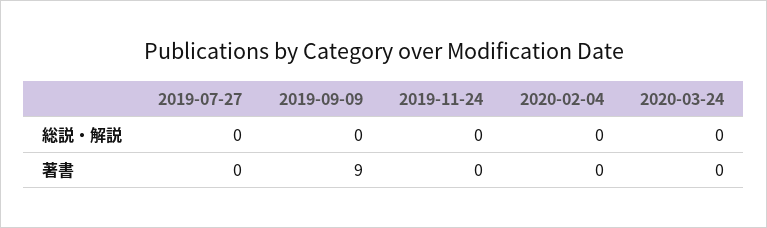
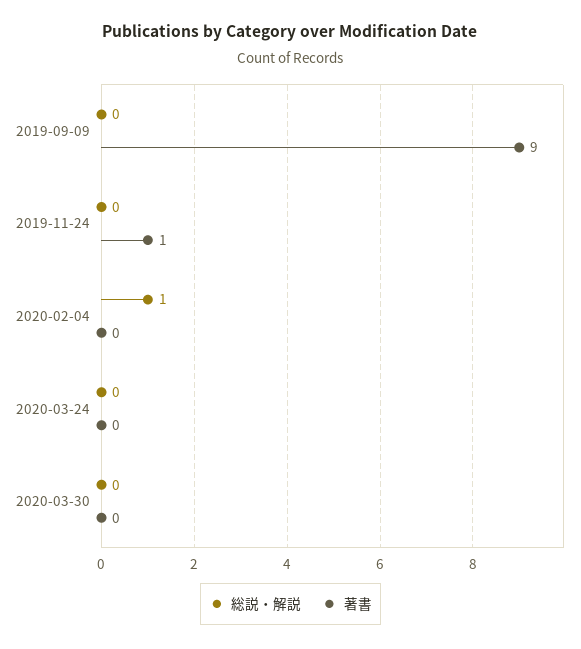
総説・解説, 2019-07-27: 0 -> none
総説・解説, 2020-02-04: 0 -> 1
著書, 2019-07-27: 0 -> none
著書, 2019-11-24: 0 -> 1
総説・解説, 2020-03-30: none -> 0
著書, 2020-03-30: none -> 0

